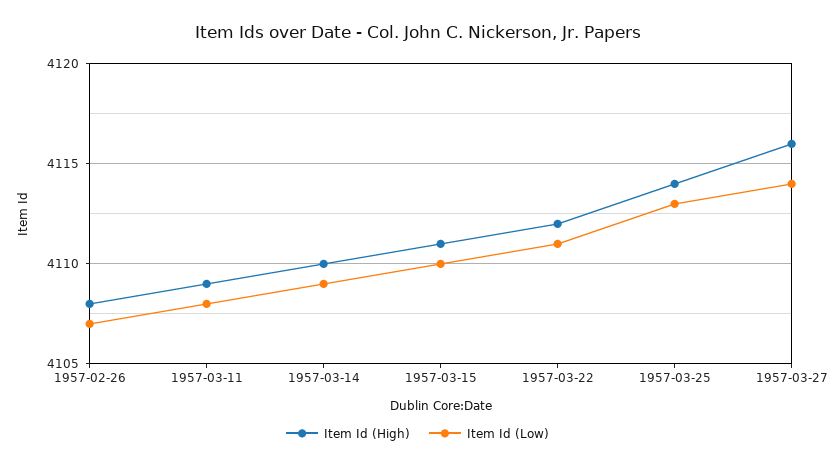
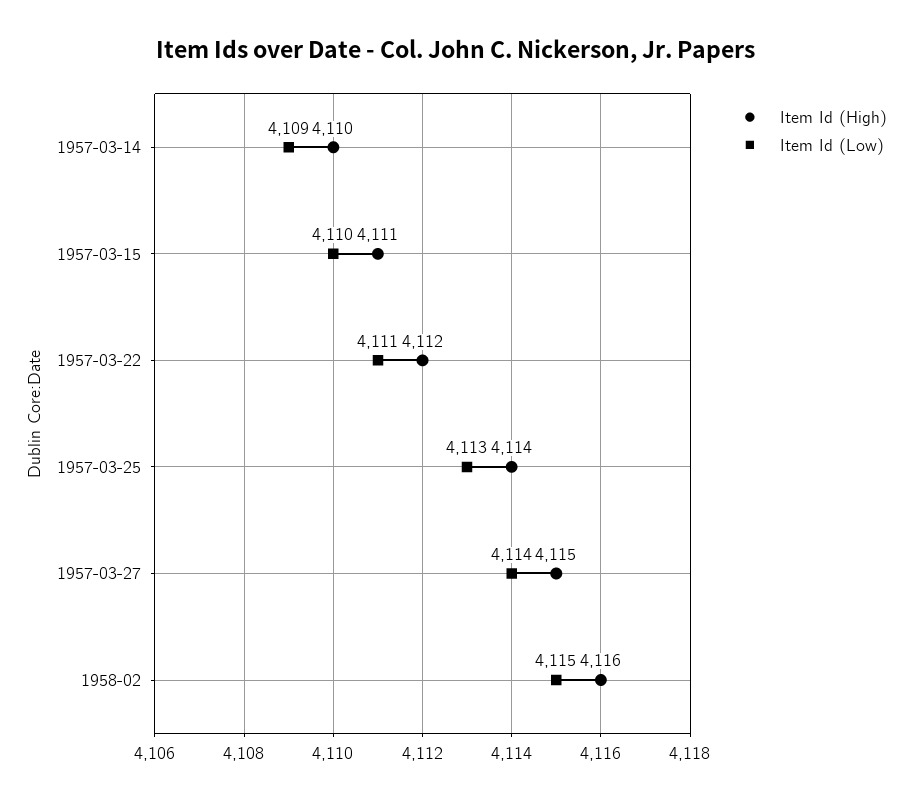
Item Id (High), 1957-02-26: 4108 -> none
Item Id (Low), 1957-02-26: 4107 -> none
Item Id (High), 1957-03-11: 4109 -> none
Item Id (Low), 1957-03-11: 4108 -> none
Item Id (High), 1957-03-27: 4116 -> 4115
Item Id (High), 1958-02: none -> 4116
Item Id (Low), 1958-02: none -> 4115

